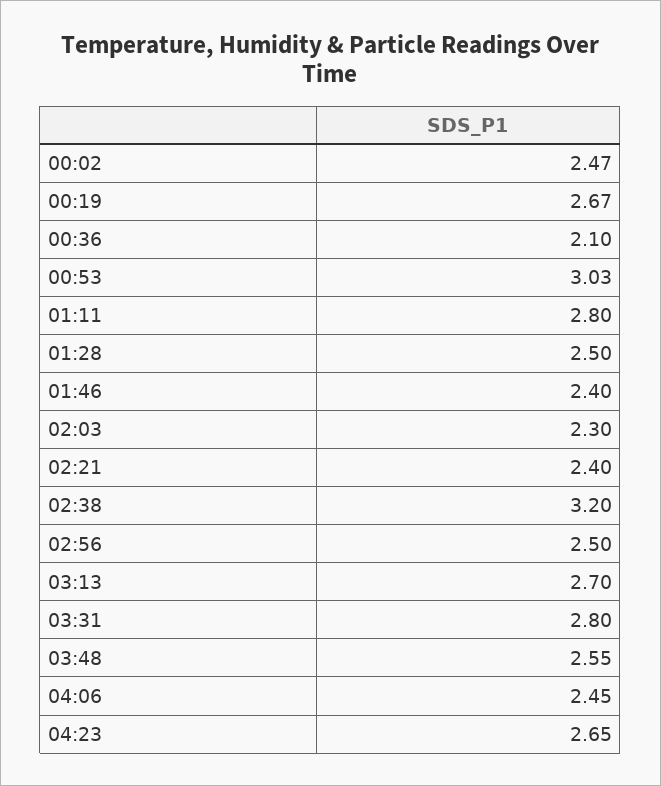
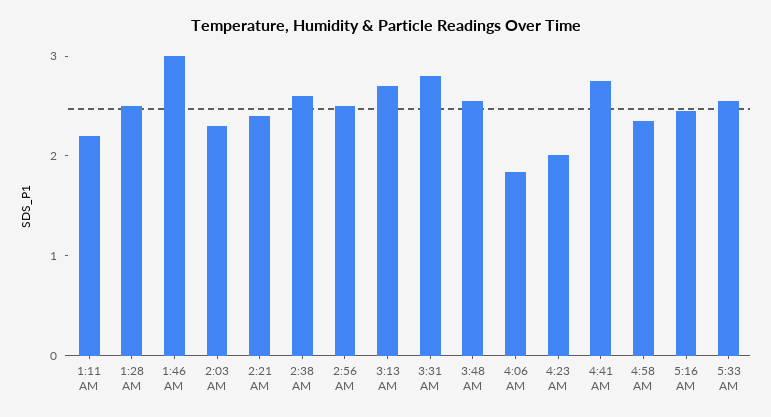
00:02: 2.47 -> none
00:19: 2.67 -> none
00:36: 2.1 -> none
00:53: 3.03 -> none
01:11: 2.8 -> 2.2
01:46: 2.4 -> 3
02:38: 3.2 -> 2.6
04:06: 2.45 -> 1.8
04:23: 2.65 -> 2
4:41 AM: none -> 2.8
4:58 AM: none -> 2.4
5:16 AM: none -> 2.4
5:33 AM: none -> 2.6

